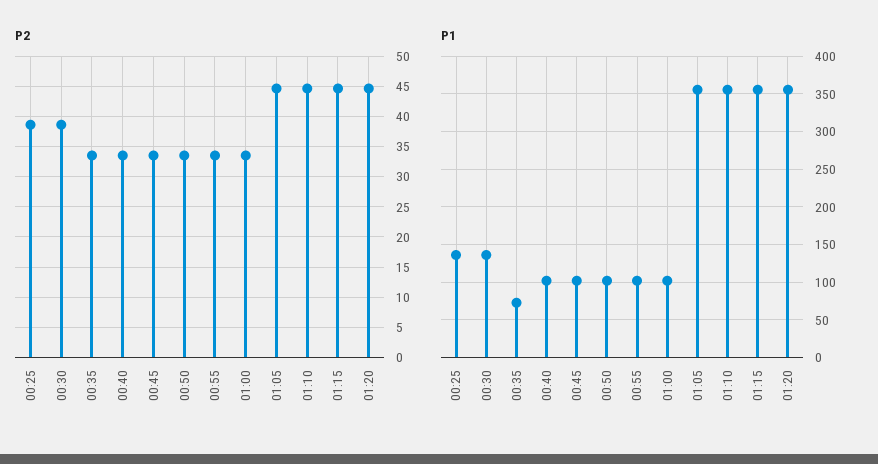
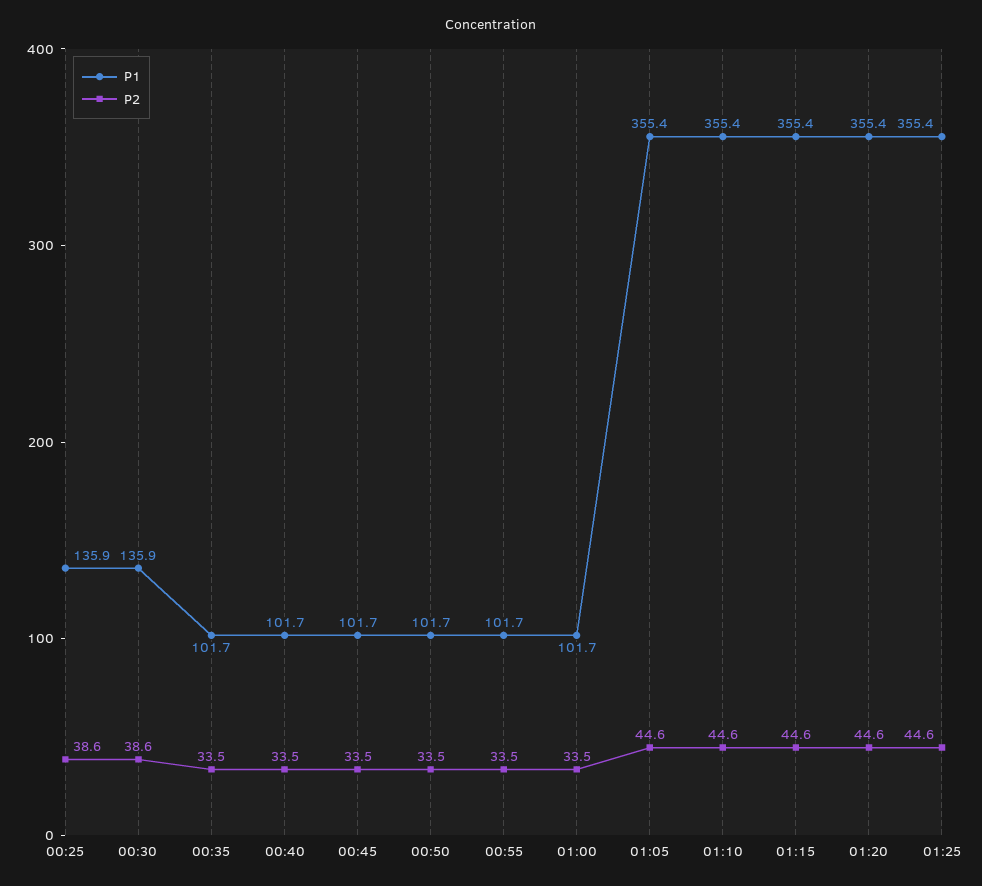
P1, 00:35: 70 -> 101.7
P1, 01:25: none -> 355.4
P2, 01:25: none -> 44.6

